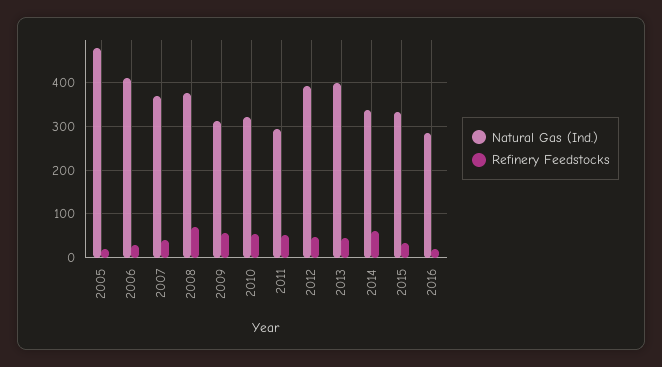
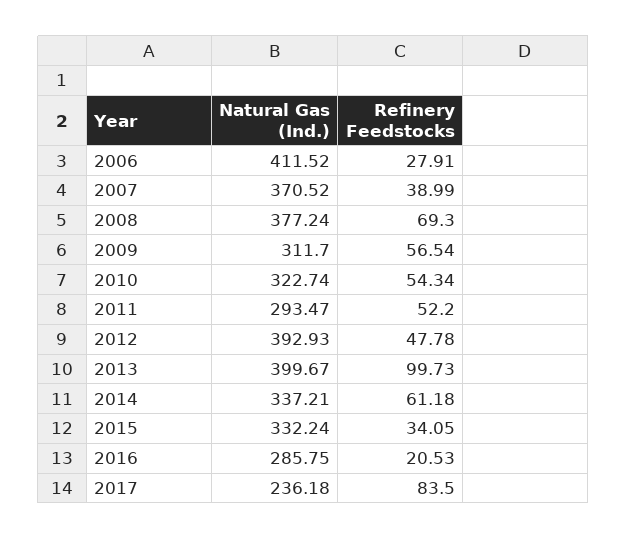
Natural Gas (Ind.), 2005: 480 -> none
Refinery Feedstocks, 2005: 20 -> none
Refinery Feedstocks, 2013: 40 -> 99.73
Natural Gas (Ind.), 2017: none -> 236.18
Refinery Feedstocks, 2017: none -> 83.5

